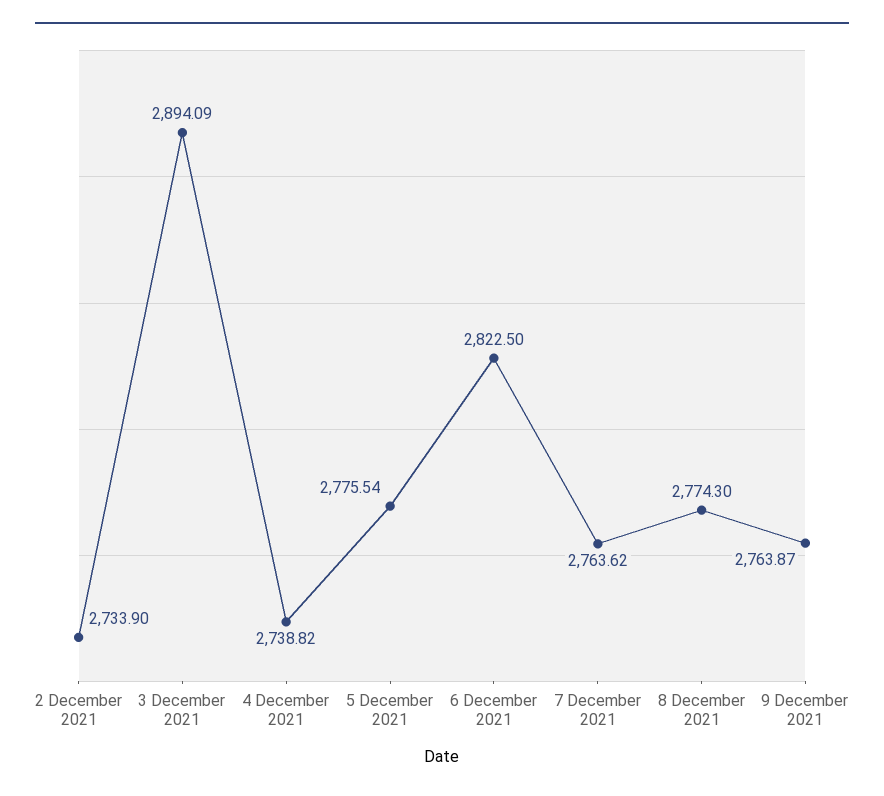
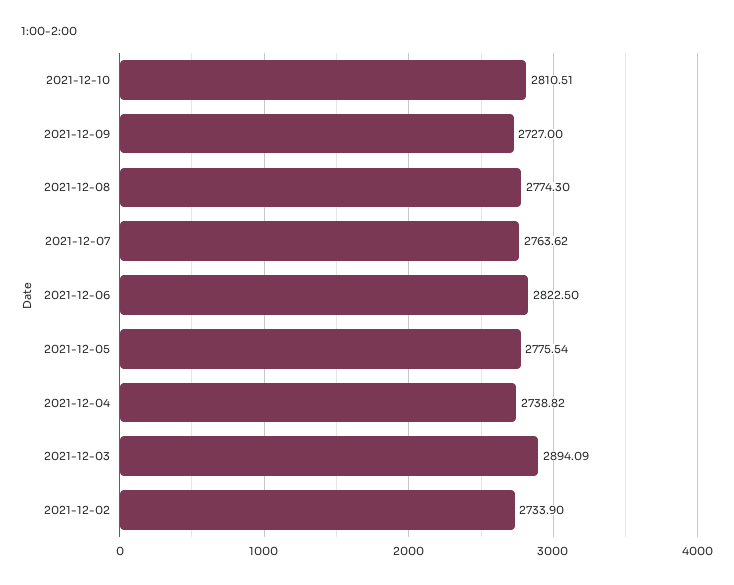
9 December 2021: 2763.87 -> 2727
2021-12-10: none -> 2810.51

